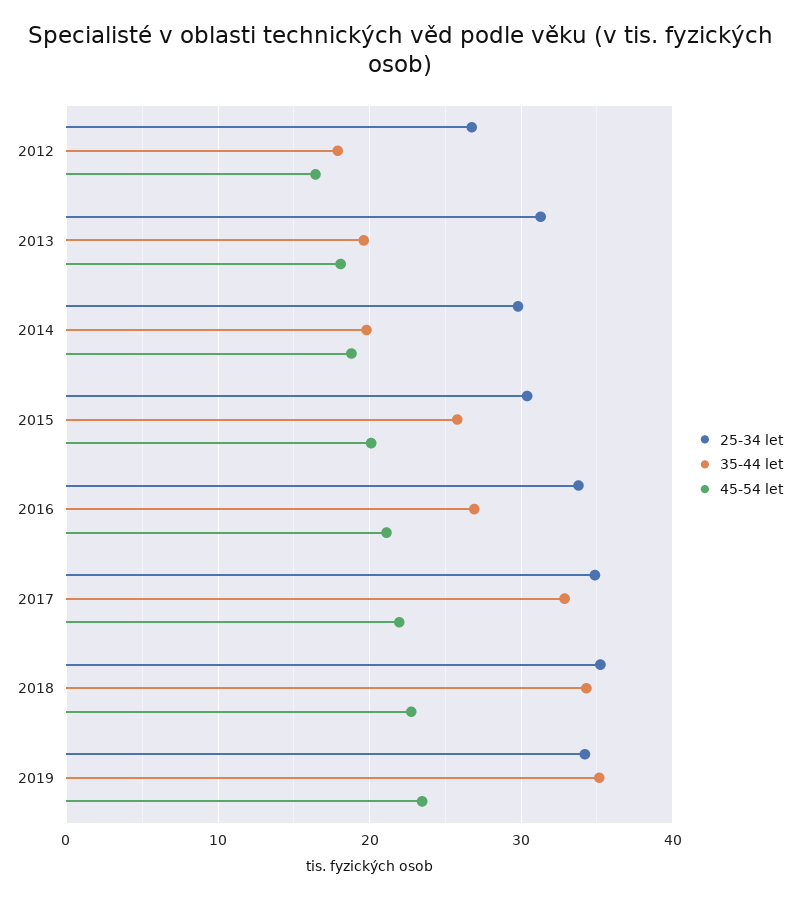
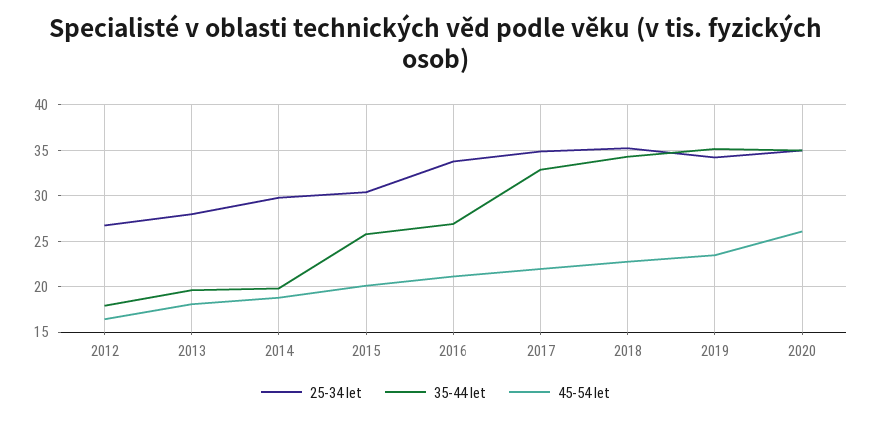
25-34 let, 2013: 31 -> 28
25-34 let, 2020: none -> 35
35-44 let, 2020: none -> 35
45-54 let, 2020: none -> 26

